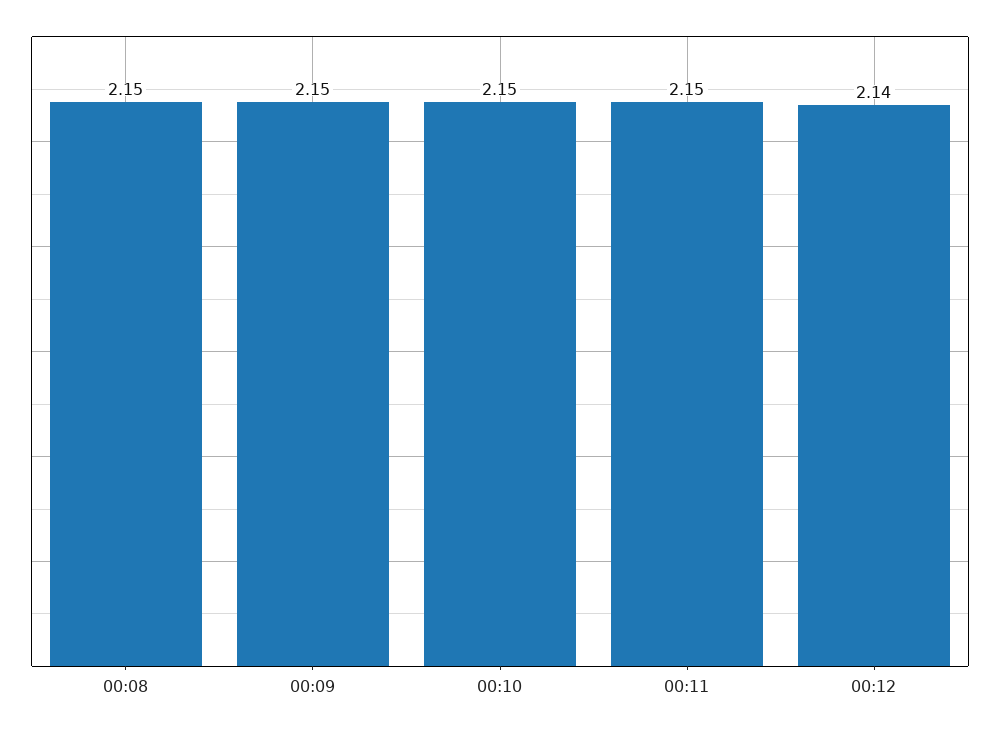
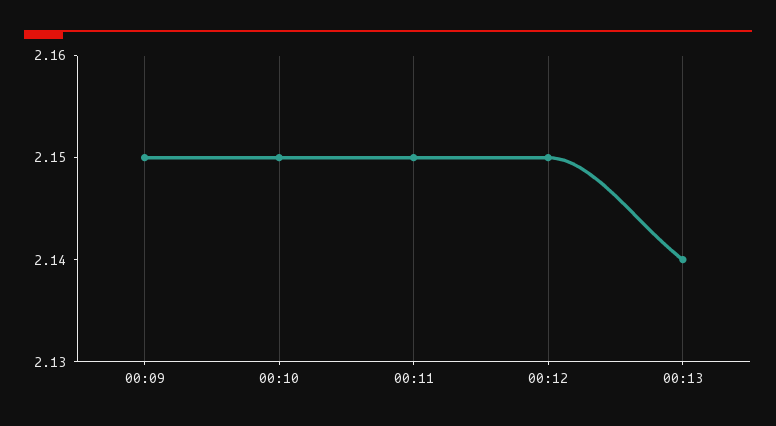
00:08: 2.15 -> none
00:12: 2.14 -> 2.15
00:13: none -> 2.14

